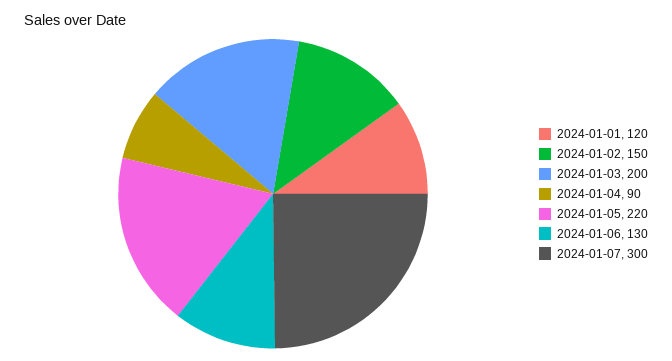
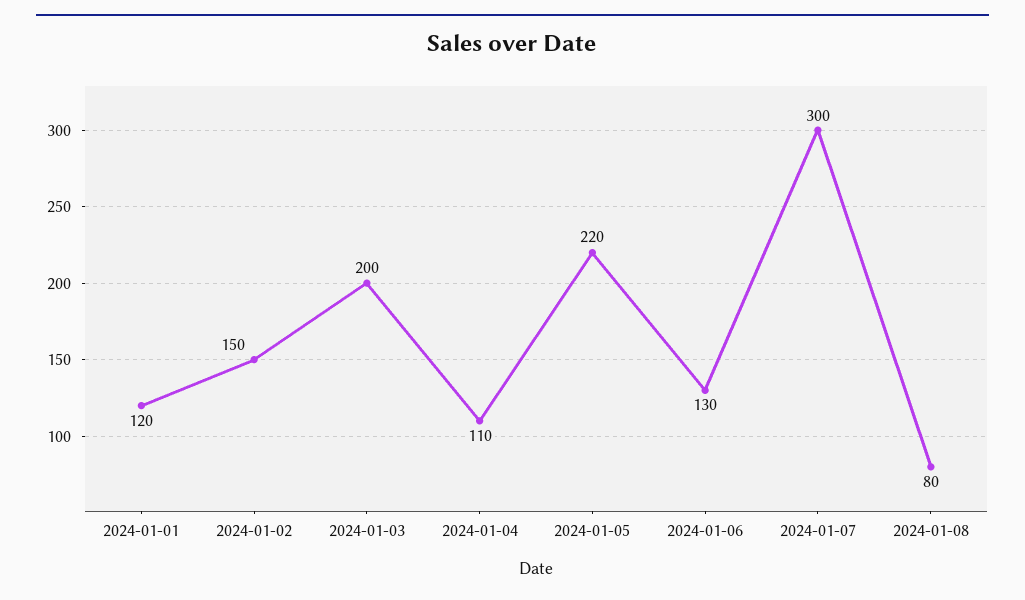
2024-01-04: 90 -> 110
2024-01-08: none -> 80

